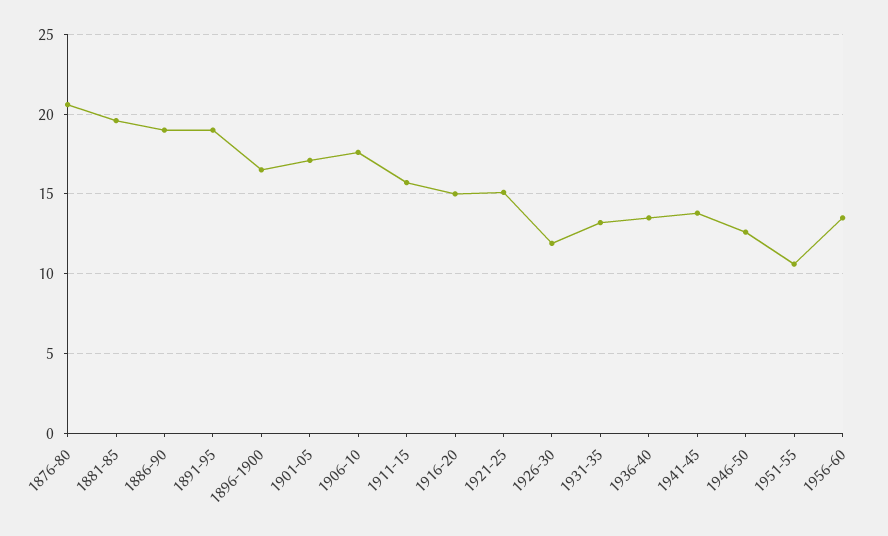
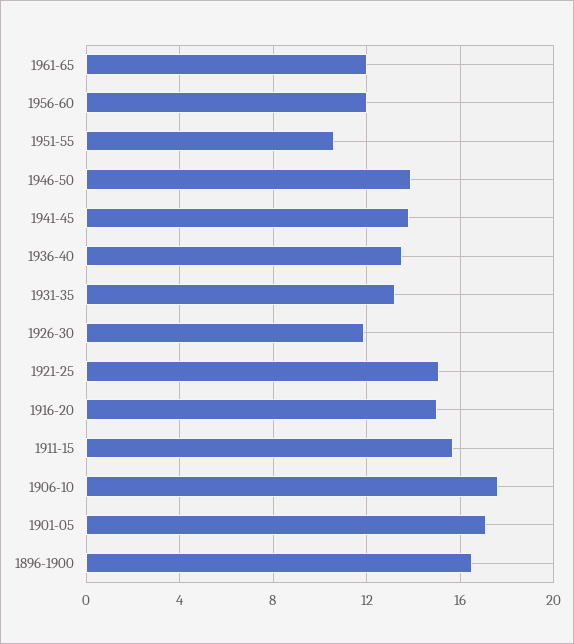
1876-80: 20.5 -> none
1881-85: 19.5 -> none
1886-90: 19 -> none
1891-95: 19 -> none
1946-50: 12.5 -> 14
1956-60: 13.5 -> 12
1961-65: none -> 12

